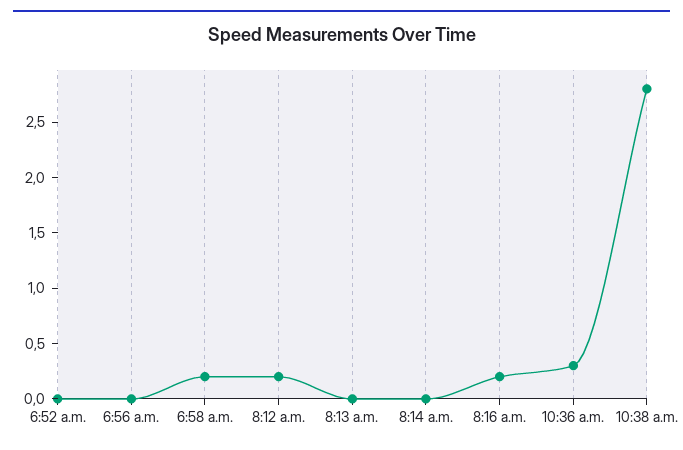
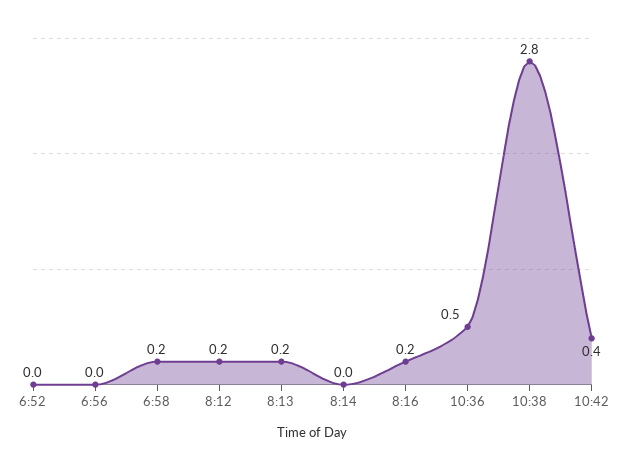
8:13 a.m.: 0 -> 0.2
10:36 a.m.: 0.3 -> 0.5
10:42: none -> 0.4

